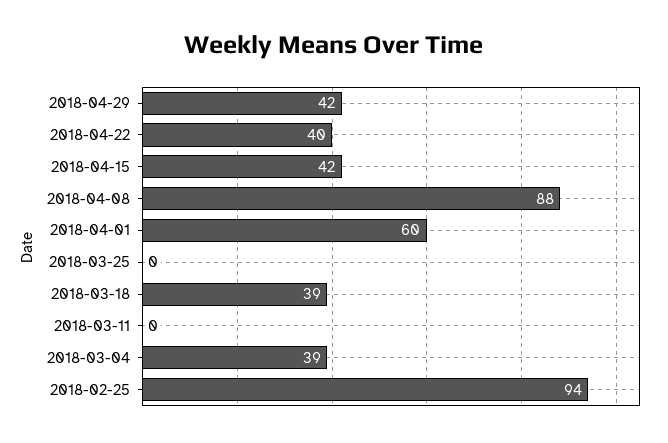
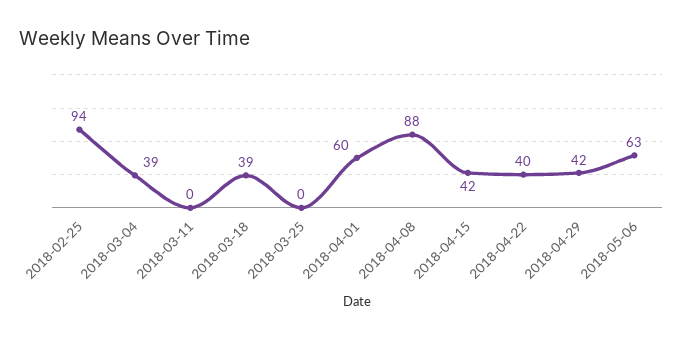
2018-05-06: none -> 63

